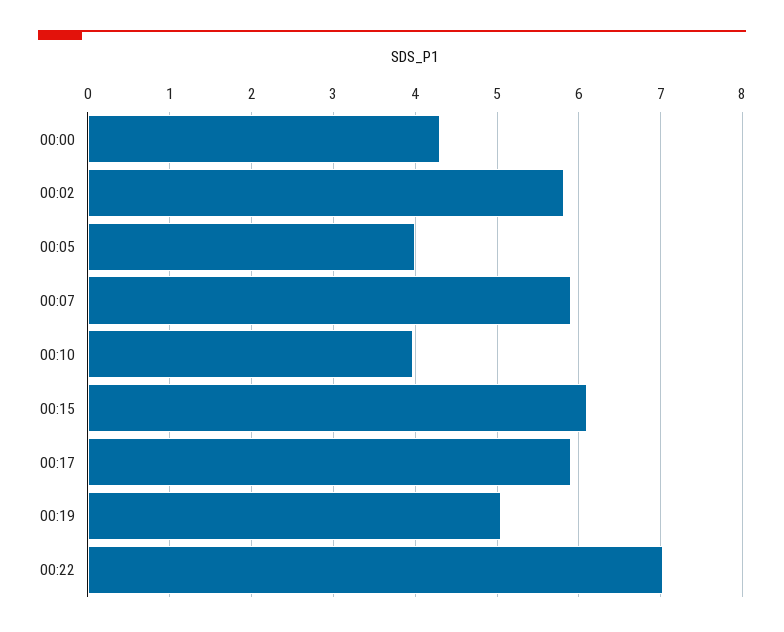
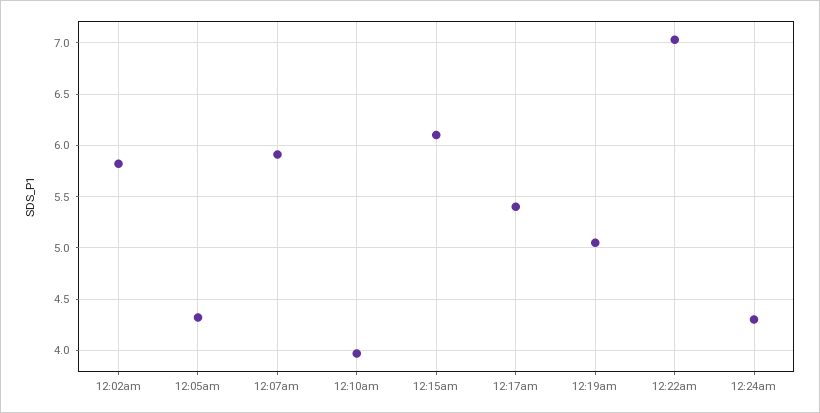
00:00: 4.3 -> none
00:05: 4 -> 4.3
00:17: 5.9 -> 5.4
12:24am: none -> 4.3

